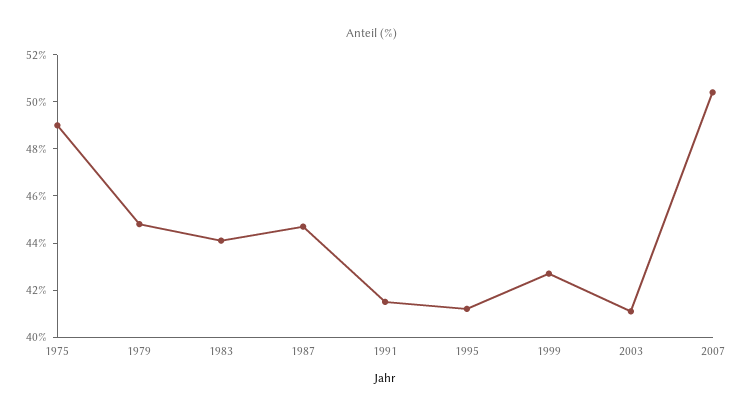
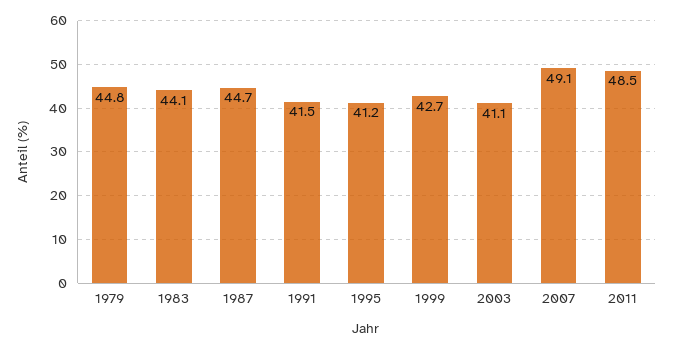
1975: 49 -> none
2007: 50.5 -> 49.1
2011: none -> 48.5

